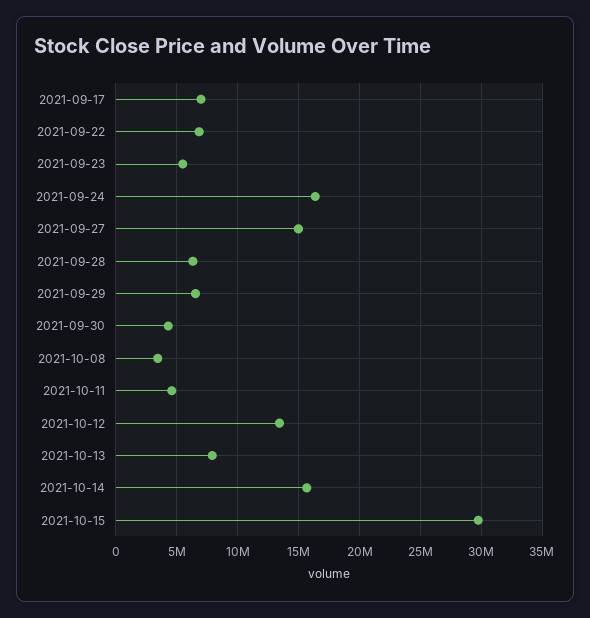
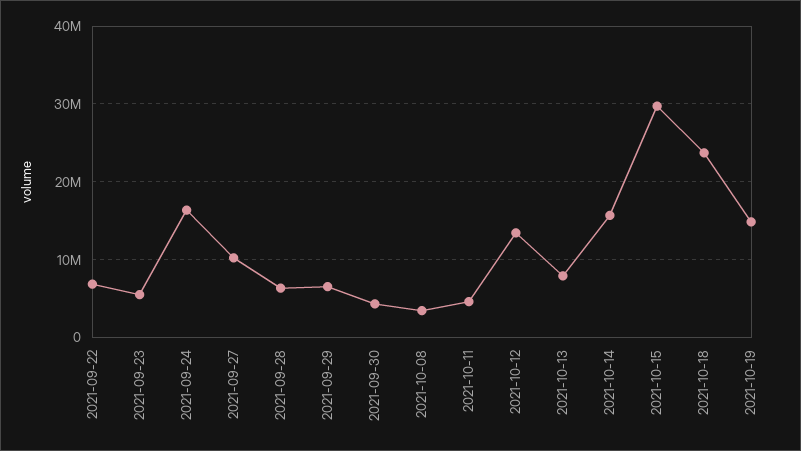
2021-09-17: 7000000 -> none
2021-09-27: 15000000 -> 10000000
2021-10-18: none -> 24000000
2021-10-19: none -> 15000000

